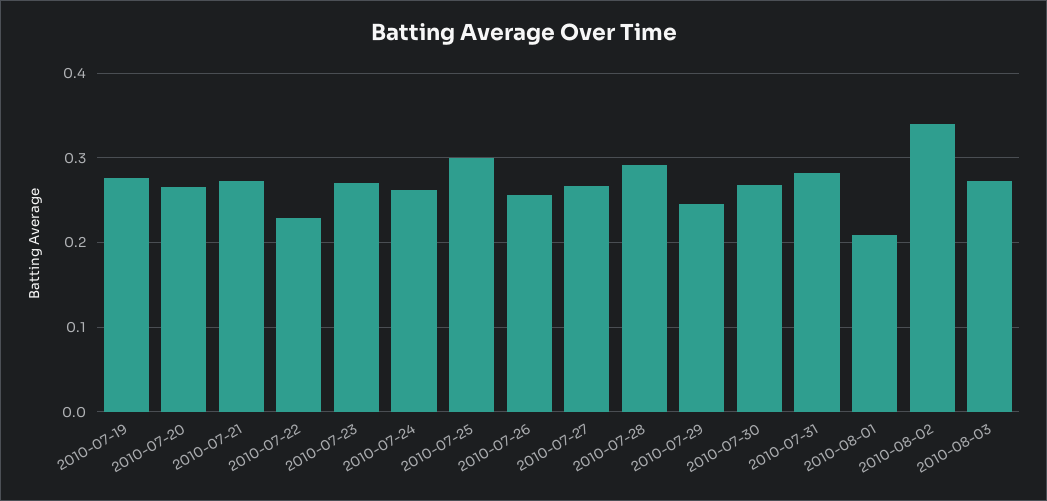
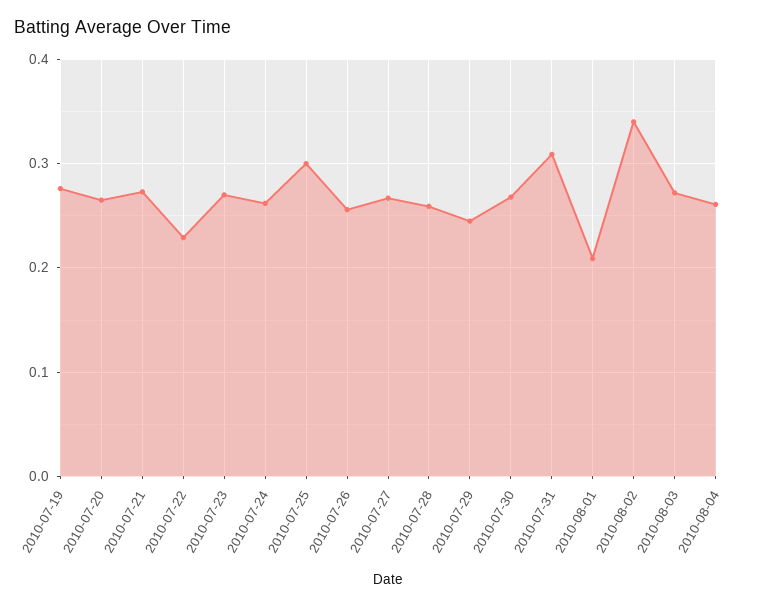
2010-07-28: 0.29 -> 0.26
2010-07-31: 0.28 -> 0.31
2010-08-04: none -> 0.26

